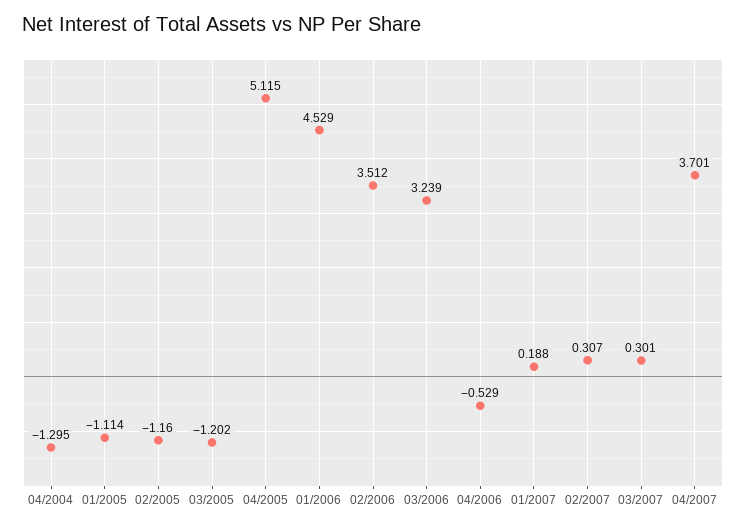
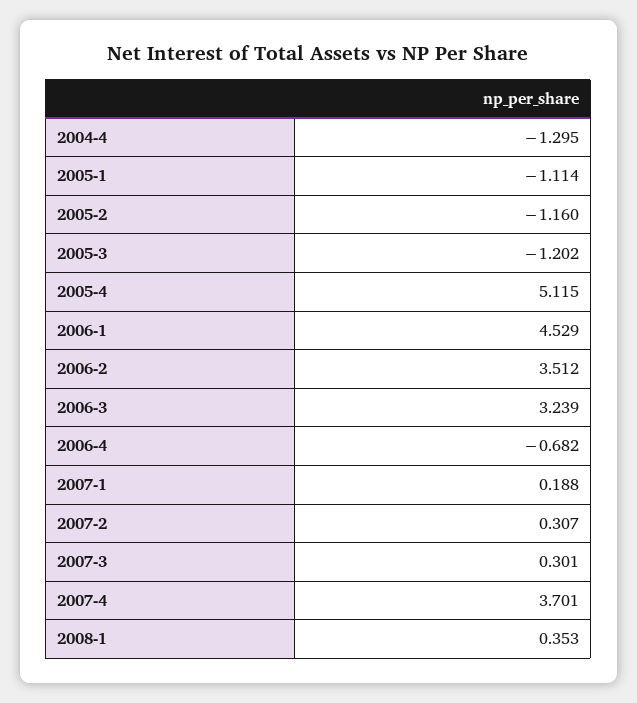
04/2006: -0.529 -> -0.682
2008-1: none -> 0.353

